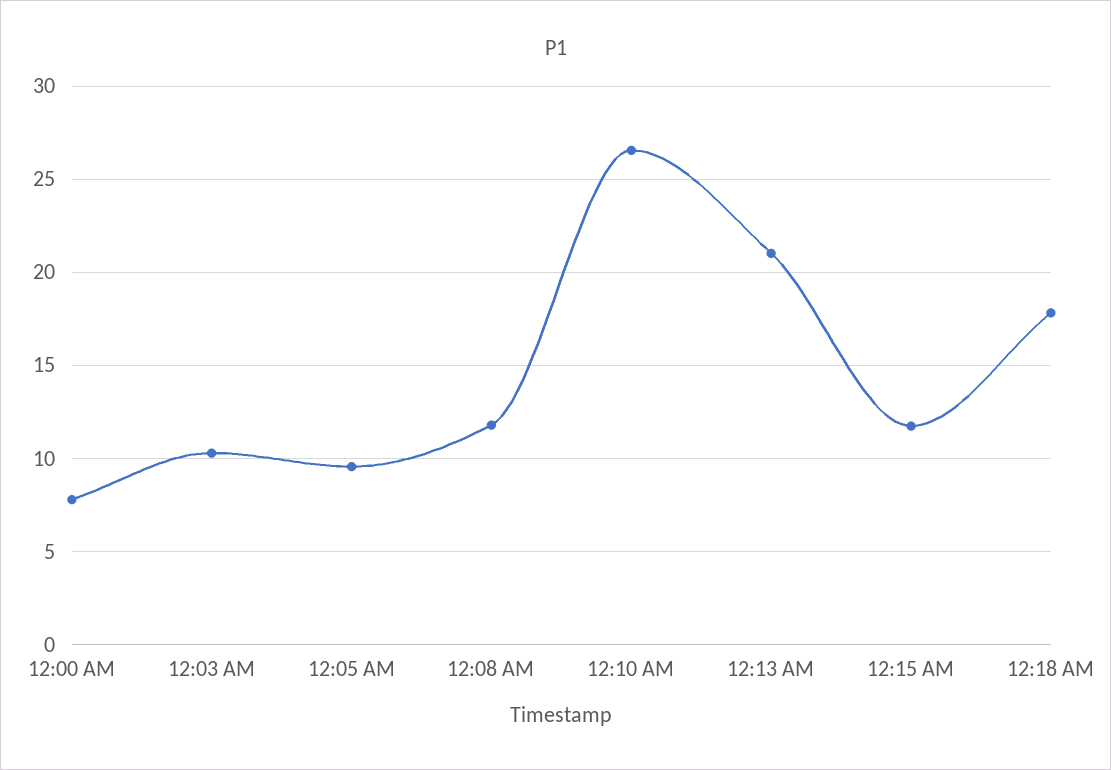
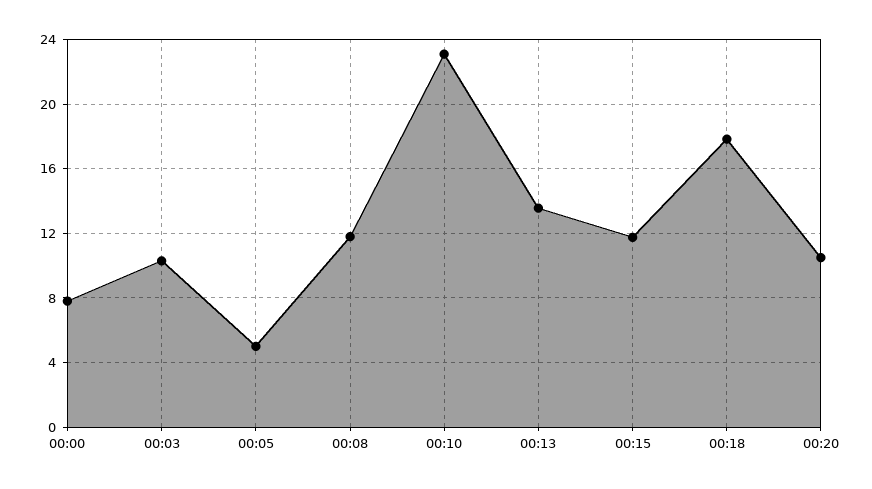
12:05 AM: 9.5 -> 5
12:10 AM: 26.5 -> 23
12:13 AM: 21 -> 13.5
00:20: none -> 10.5

